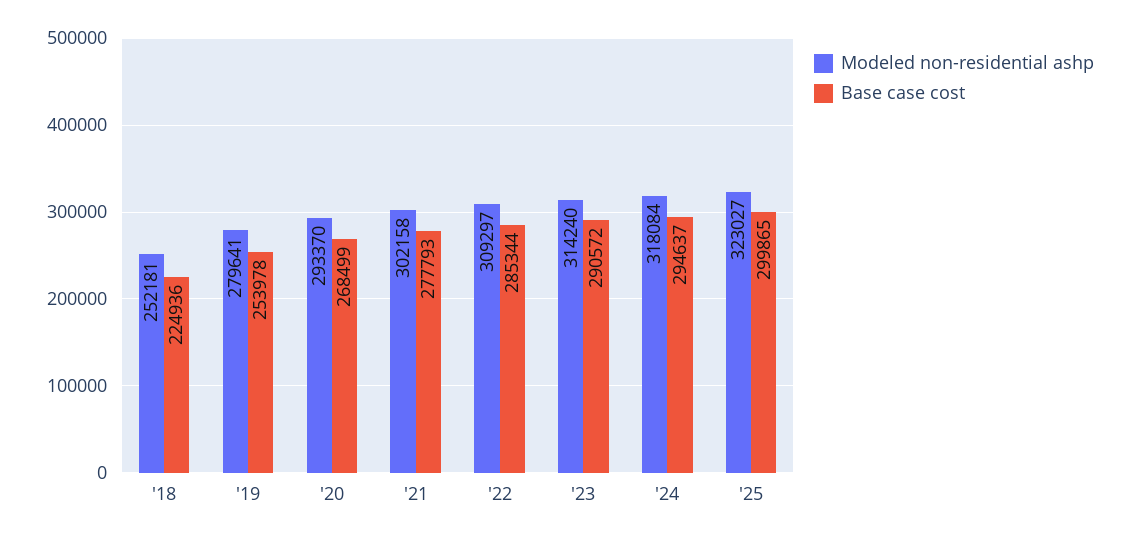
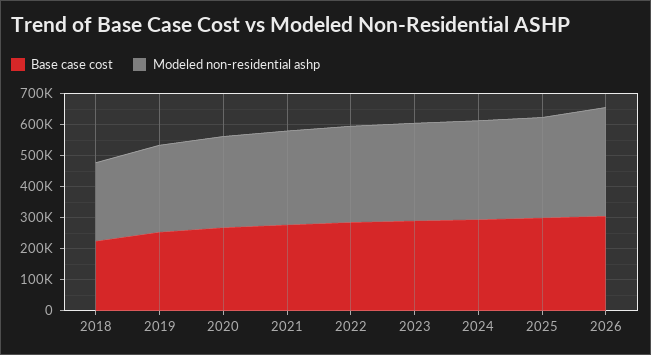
Base case cost, 2026: none -> 300000
Modeled non-residential ashp, 2026: none -> 350000

